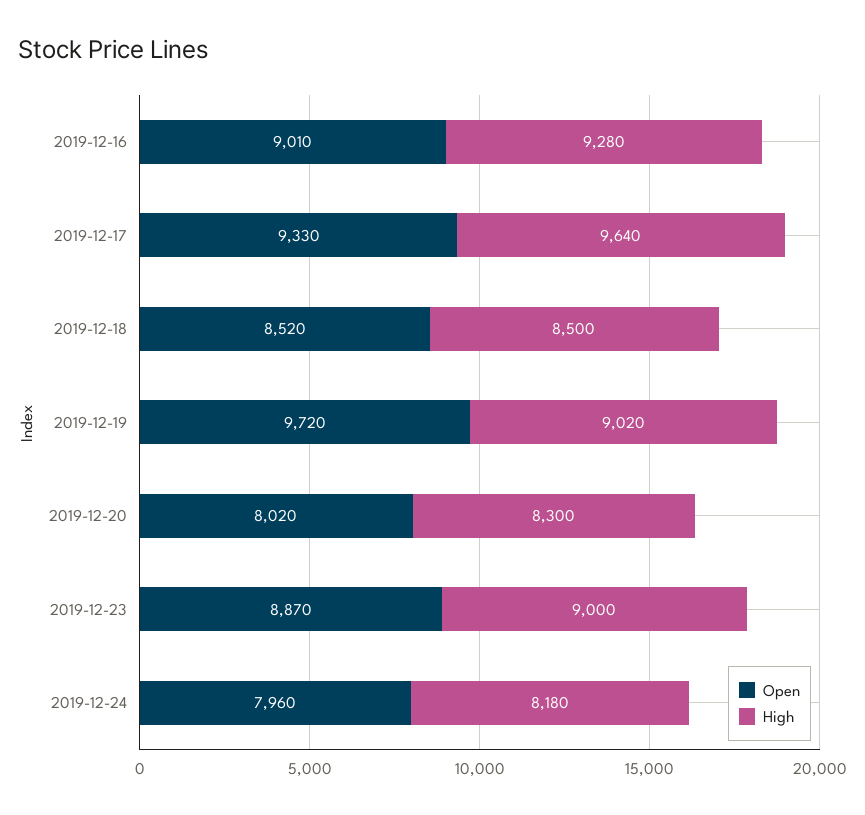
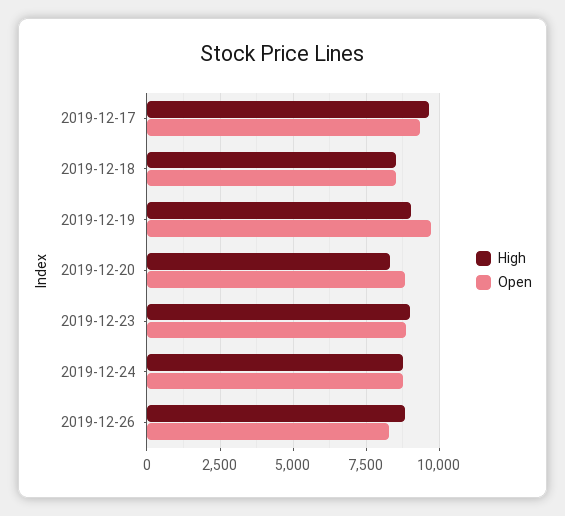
Open, 2019-12-16: 9010 -> none
High, 2019-12-16: 9280 -> none
Open, 2019-12-20: 8020 -> 8750
Open, 2019-12-24: 7960 -> 8750
High, 2019-12-24: 8180 -> 8750
High, 2019-12-26: none -> 8750
Open, 2019-12-26: none -> 8250

